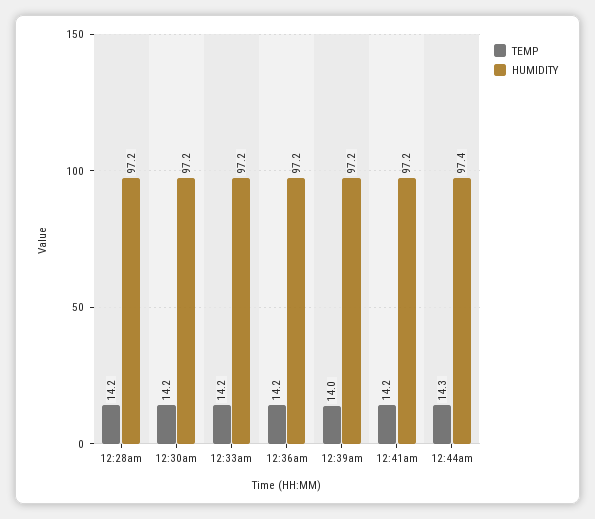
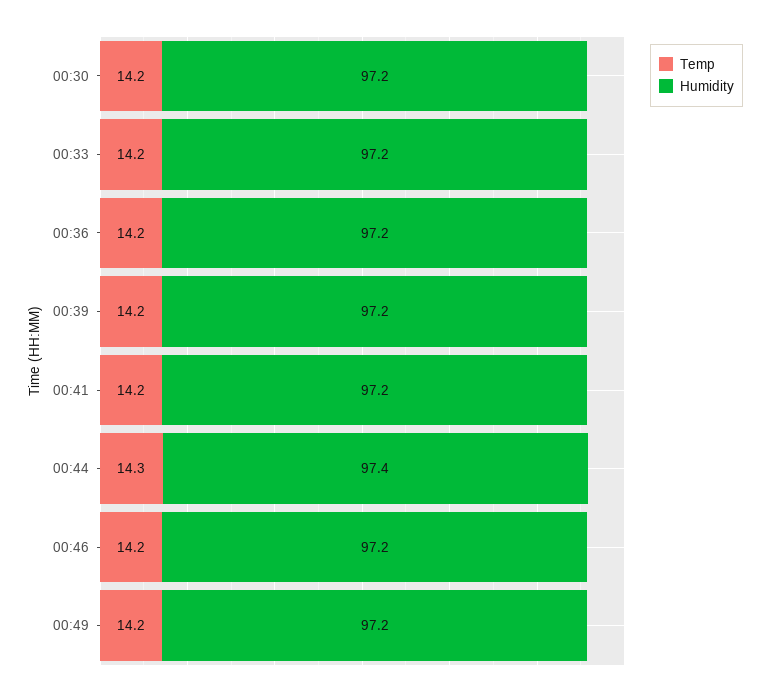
TEMP, 12:28am: 14.2 -> none
HUMIDITY, 12:28am: 97.2 -> none
TEMP, 12:39am: 14 -> 14.2
TEMP, 00:46: none -> 14.2
HUMIDITY, 00:46: none -> 97.2
TEMP, 00:49: none -> 14.2
HUMIDITY, 00:49: none -> 97.2

